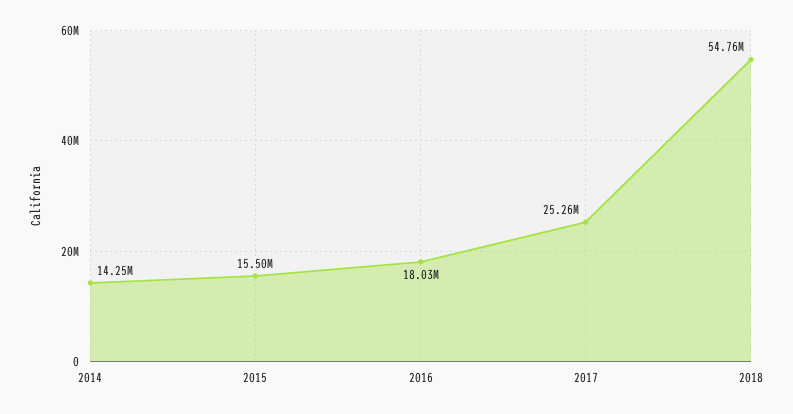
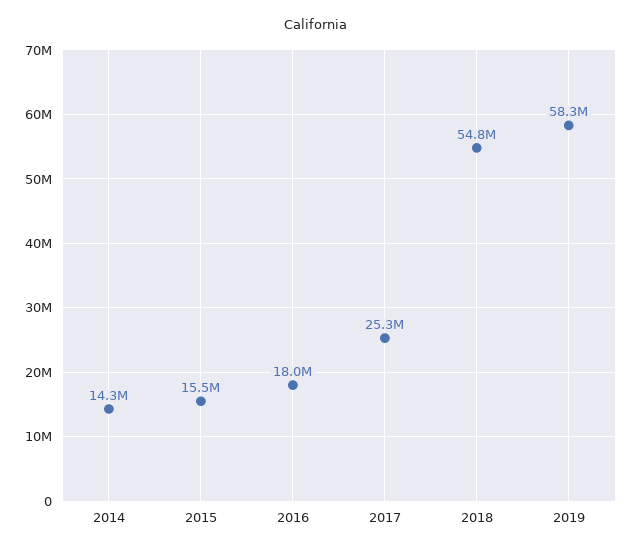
2019: none -> 58300000

